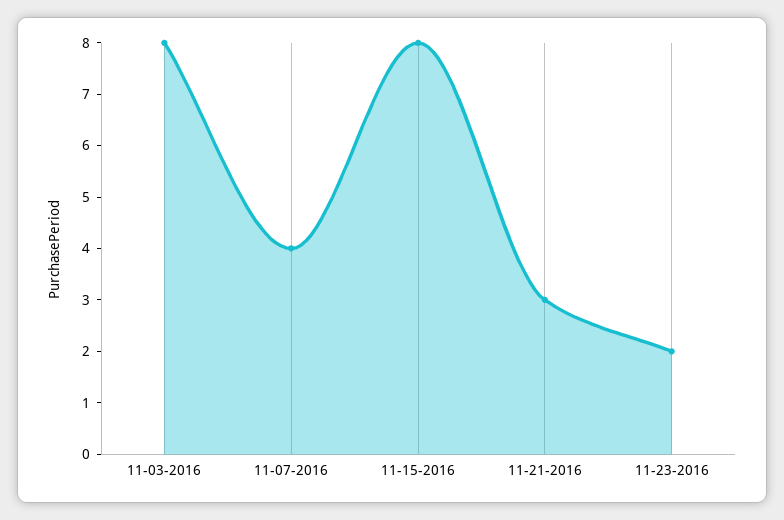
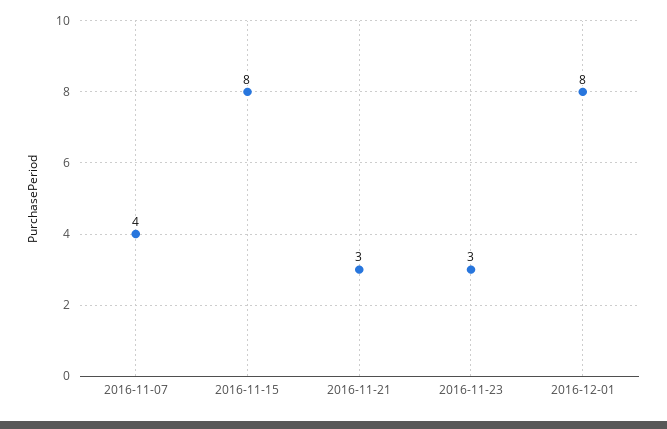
11-03-2016: 8 -> none
11-23-2016: 2 -> 3
2016-12-01: none -> 8

